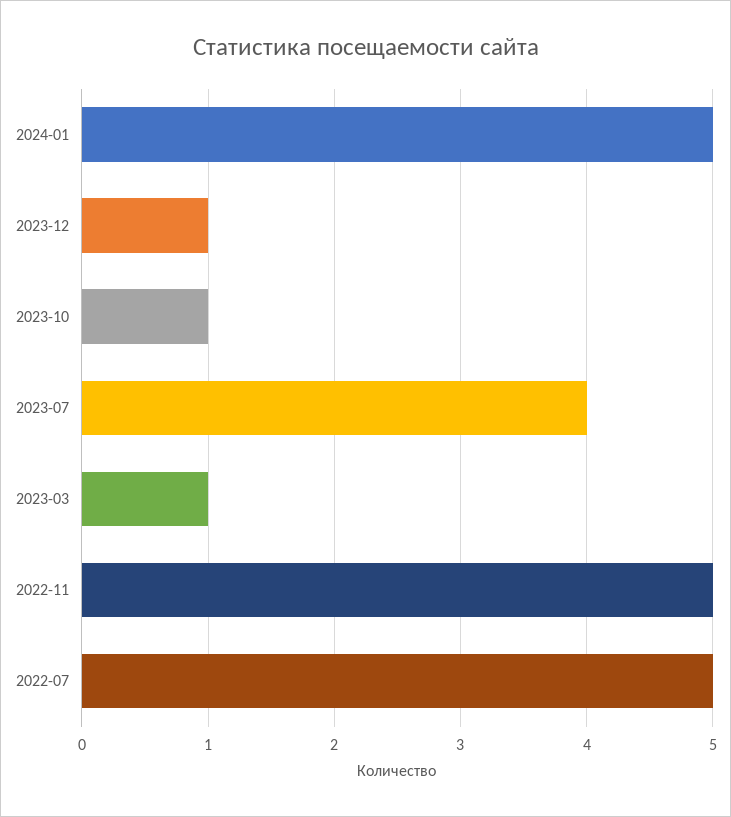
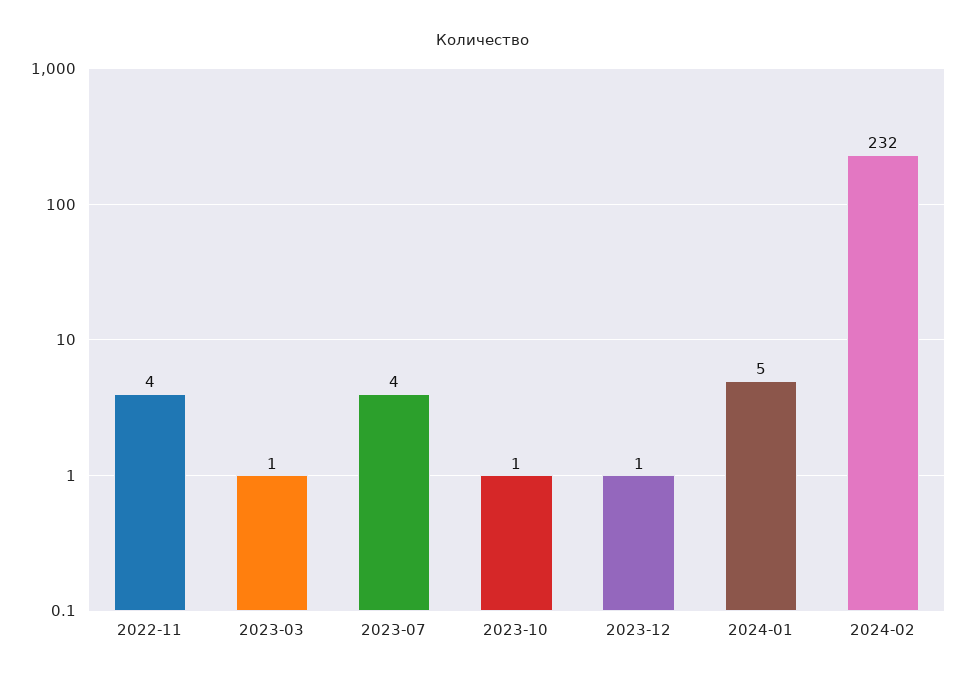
2022-11: 5 -> 4
2022-07: 5 -> none
2024-02: none -> 232

